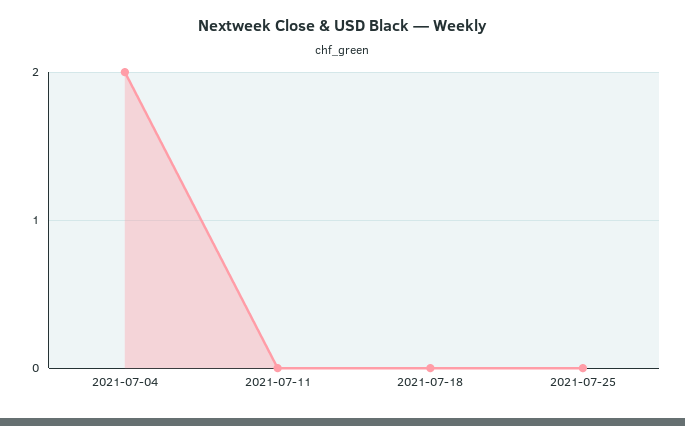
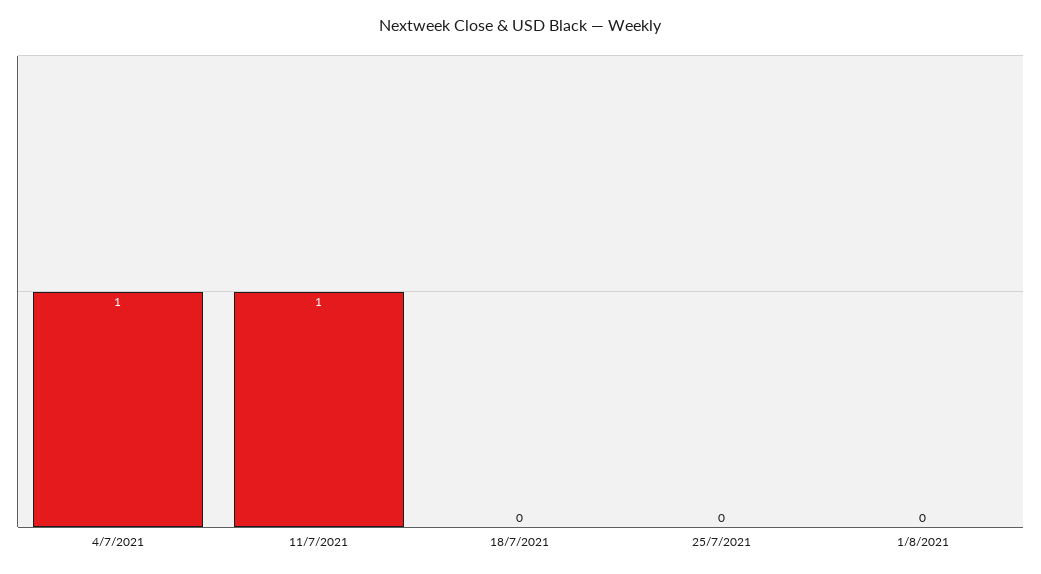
2021-07-04: 2 -> 1
2021-07-11: 0 -> 1
1/8/2021: none -> 0

